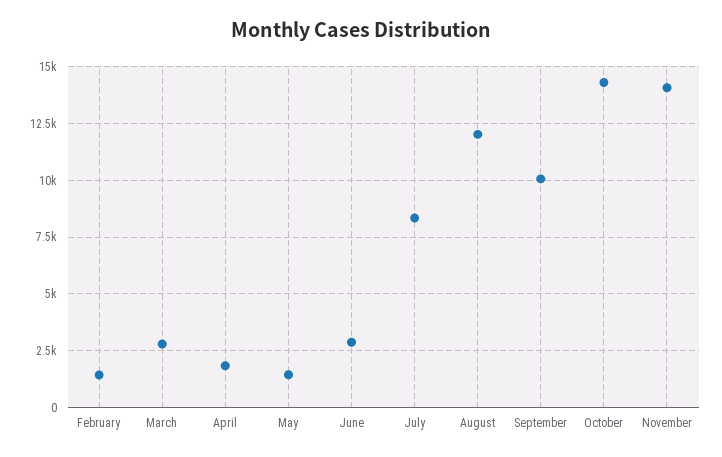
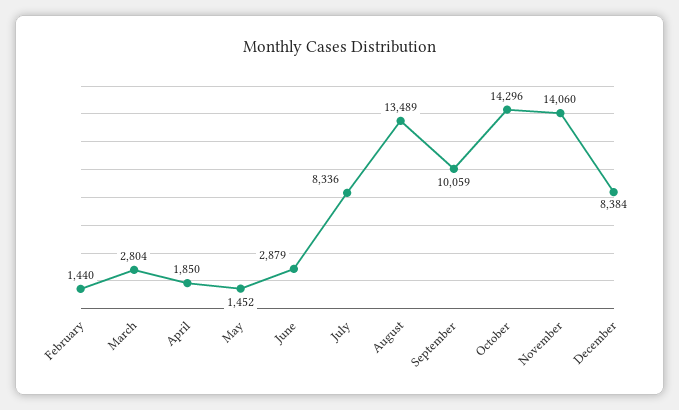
August: 12000 -> 13489
December: none -> 8384

